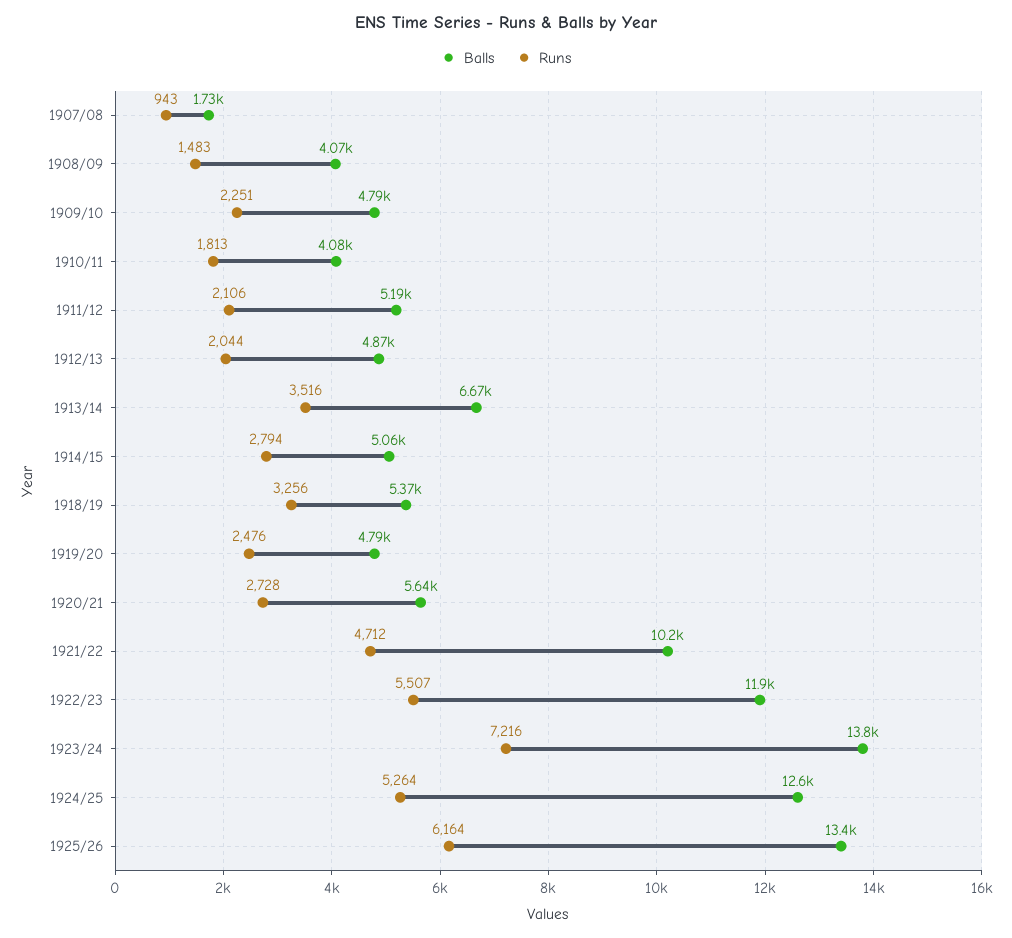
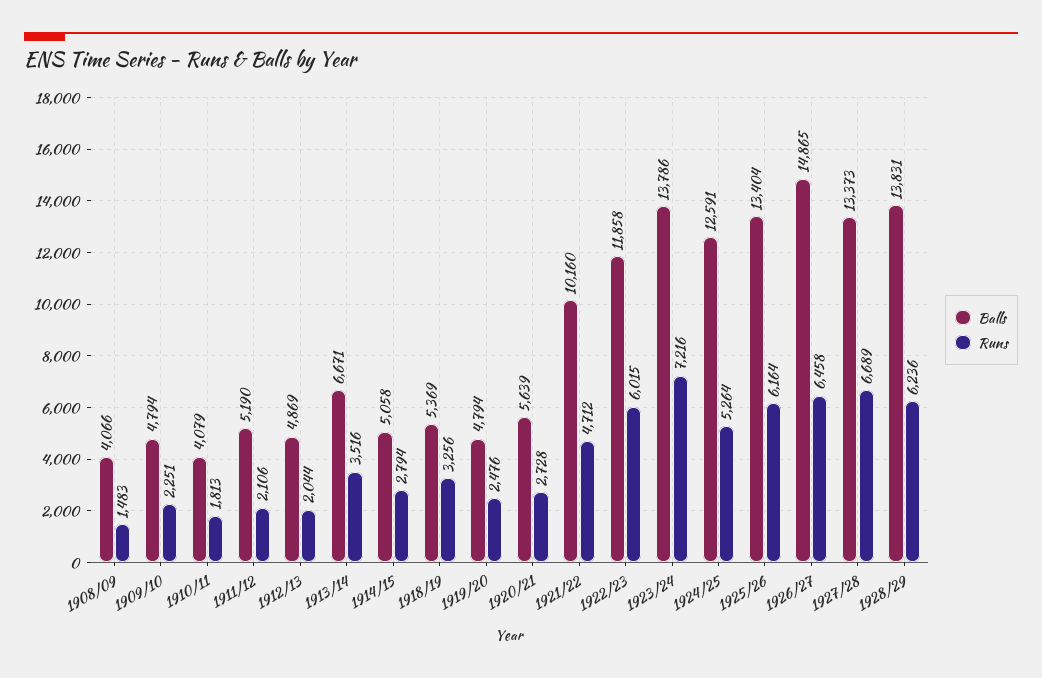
Balls, 1907/08: 1730 -> none
Runs, 1907/08: 943 -> none
Runs, 1922/23: 5507 -> 6015
Balls, 1926/27: none -> 14865
Runs, 1926/27: none -> 6458
Balls, 1927/28: none -> 13373
Runs, 1927/28: none -> 6689
Balls, 1928/29: none -> 13831
Runs, 1928/29: none -> 6236

